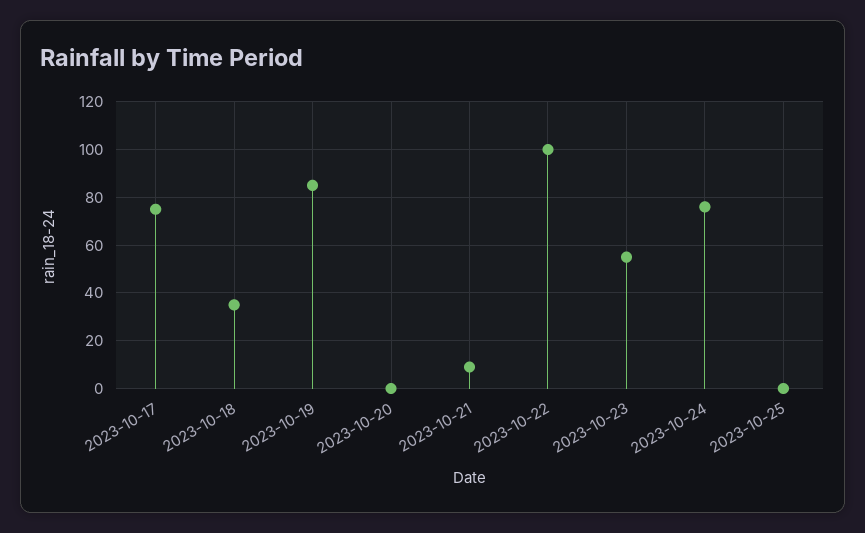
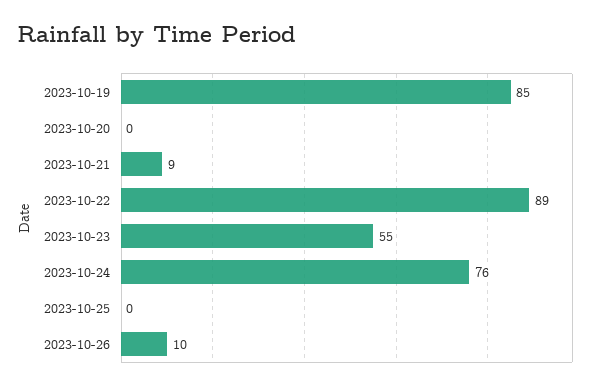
2023-10-17: 75 -> none
2023-10-18: 35 -> none
2023-10-22: 100 -> 89
2023-10-26: none -> 10

